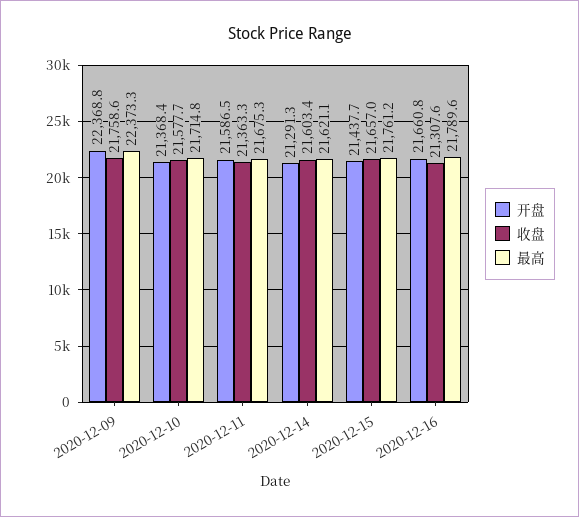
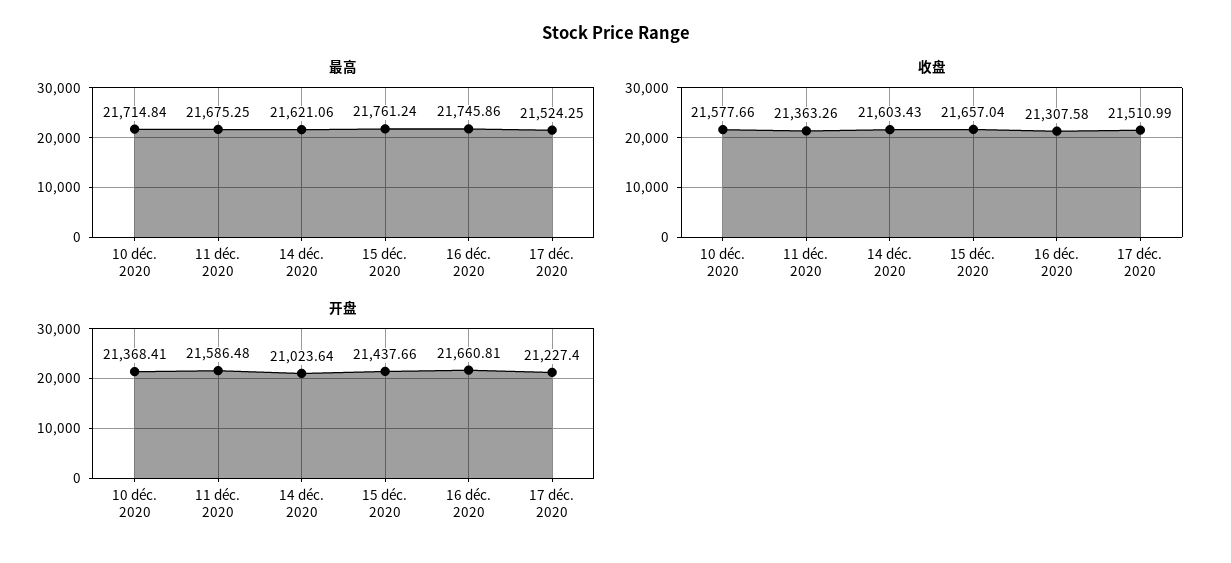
开盘, 2020-12-09: 22368.8 -> none
收盘, 2020-12-09: 21758.6 -> none
最高, 2020-12-09: 22373.3 -> none
开盘, 2020-12-14: 21291.3 -> 21023.64
最高, 2020-12-16: 21789.6 -> 21745.86
最高, 17 déc. 2020: none -> 21524.25
收盘, 17 déc. 2020: none -> 21510.99
开盘, 17 déc. 2020: none -> 21227.4

